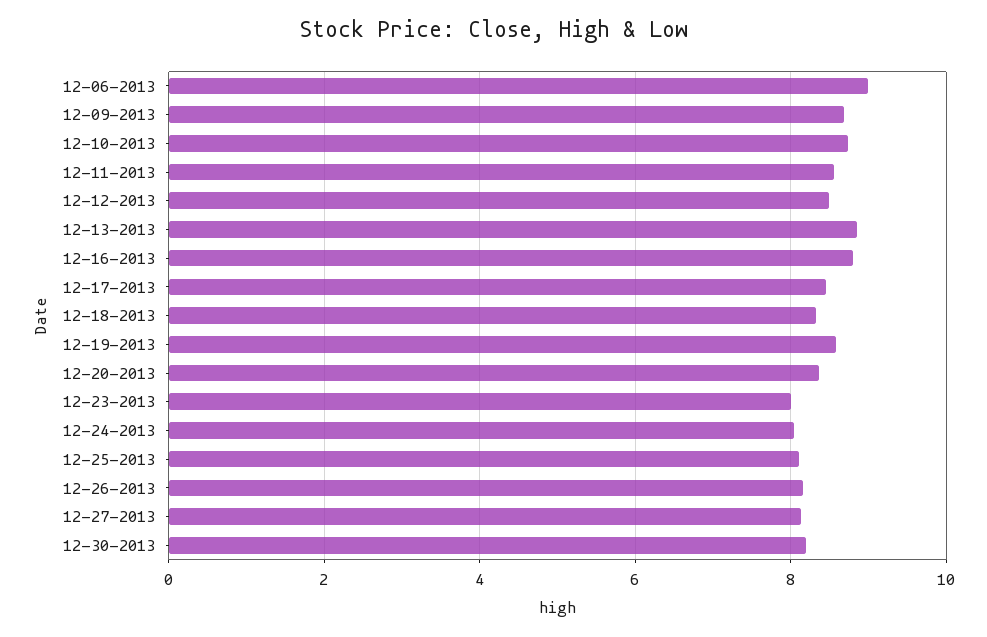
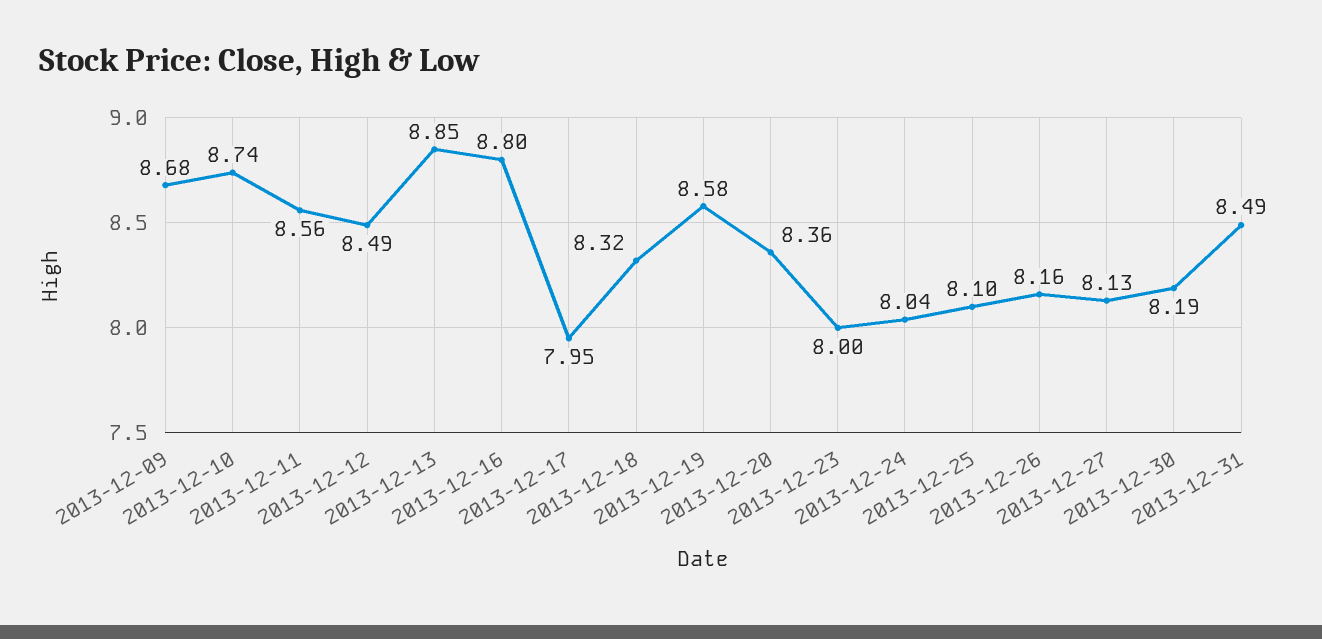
12-06-2013: 9 -> none
12-17-2013: 8.4 -> 7.95
2013-12-31: none -> 8.49

